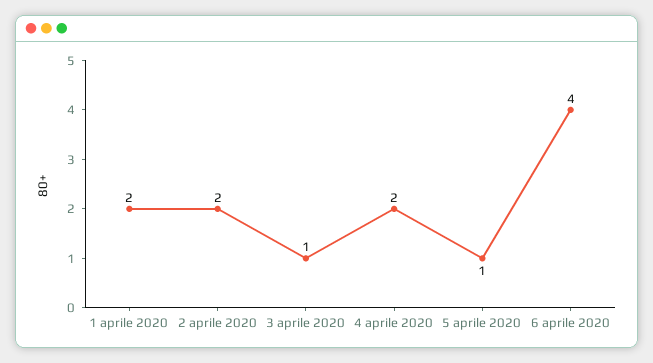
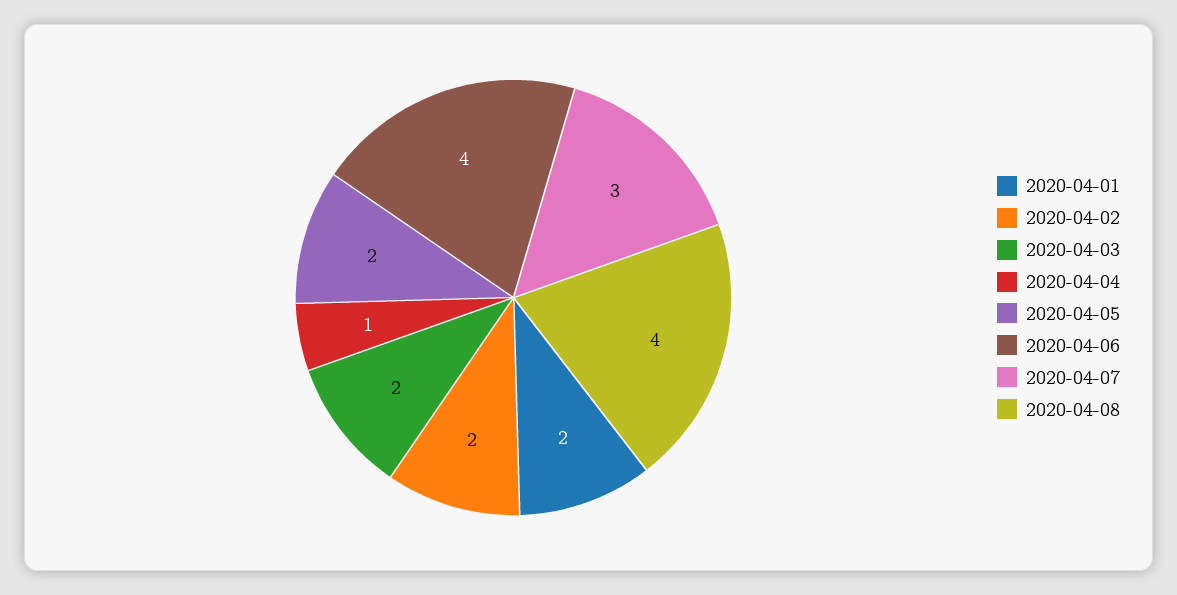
3 aprile 2020: 1 -> 2
4 aprile 2020: 2 -> 1
5 aprile 2020: 1 -> 2
2020-04-07: none -> 3
2020-04-08: none -> 4

